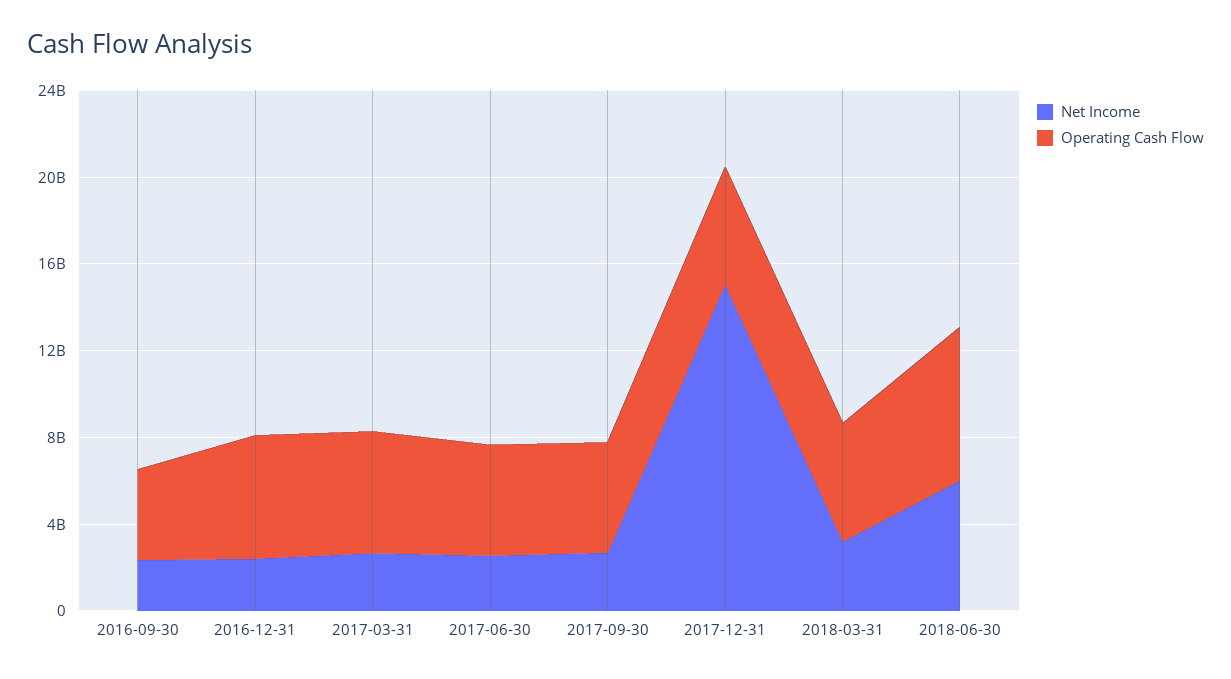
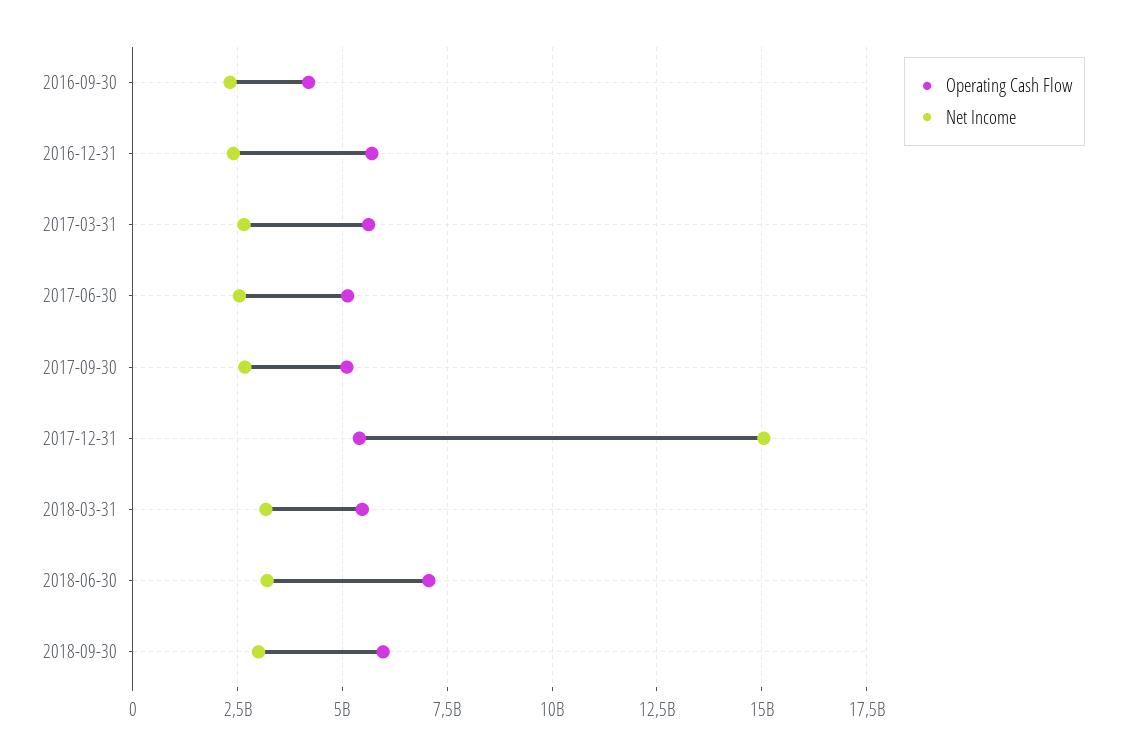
Net Income, 2018-06-30: 6000000000 -> 3250000000
Operating Cash Flow, 2018-09-30: none -> 6000000000
Net Income, 2018-09-30: none -> 3000000000

